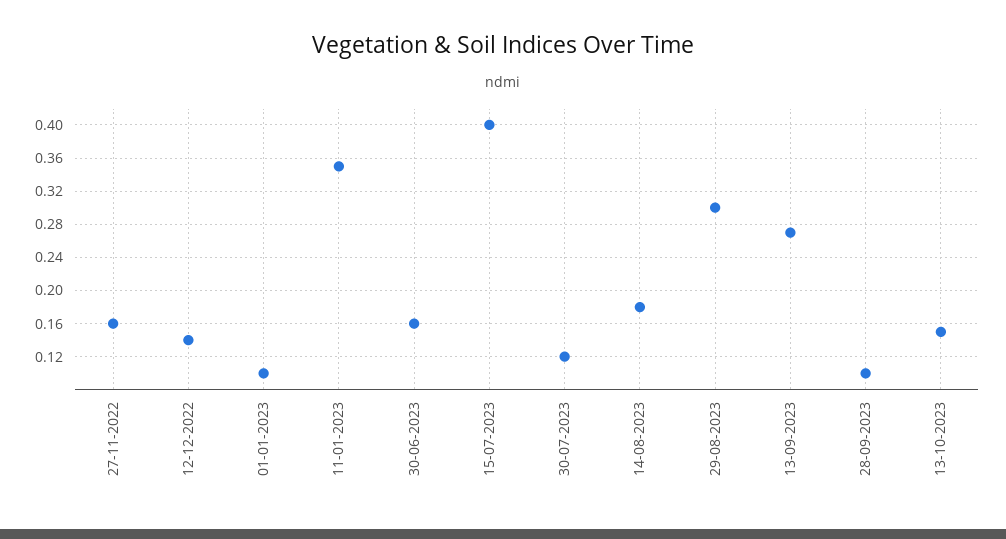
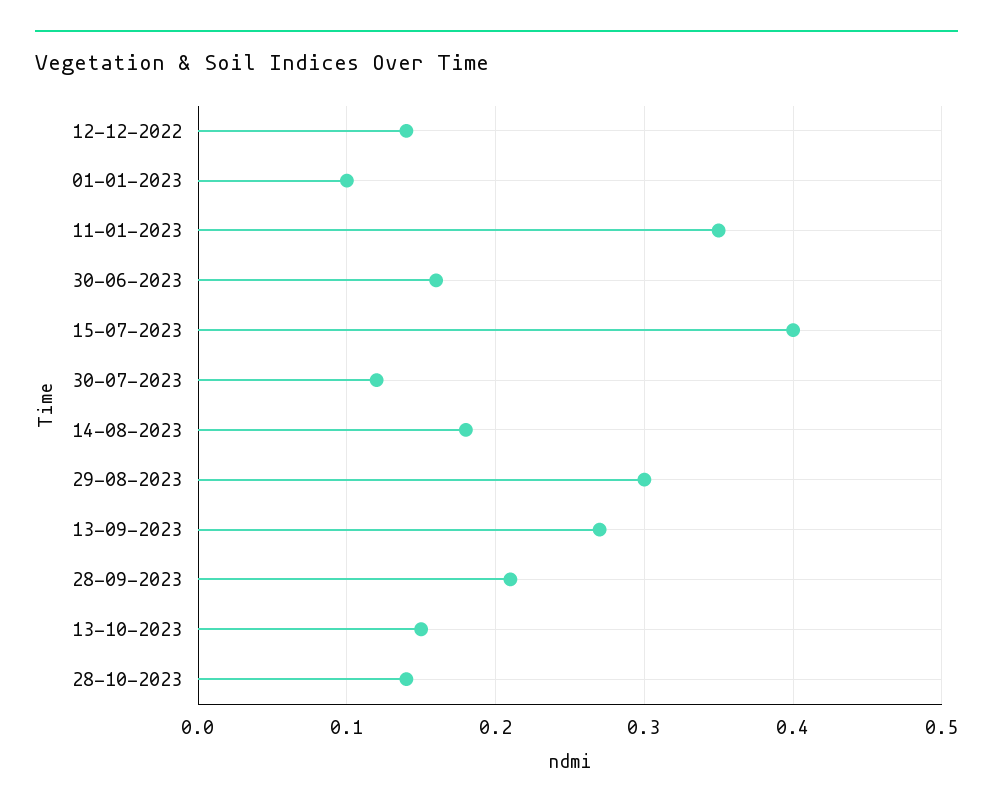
27-11-2022: 0.16 -> none
28-09-2023: 0.1 -> 0.21
28-10-2023: none -> 0.14

